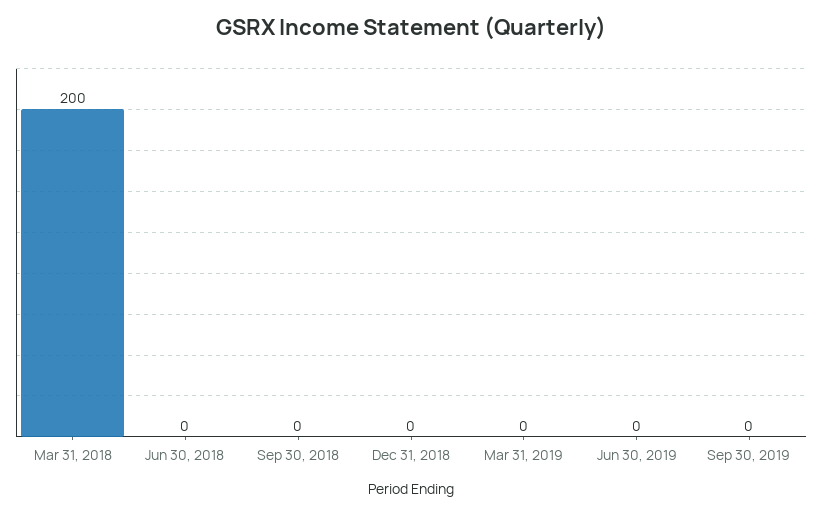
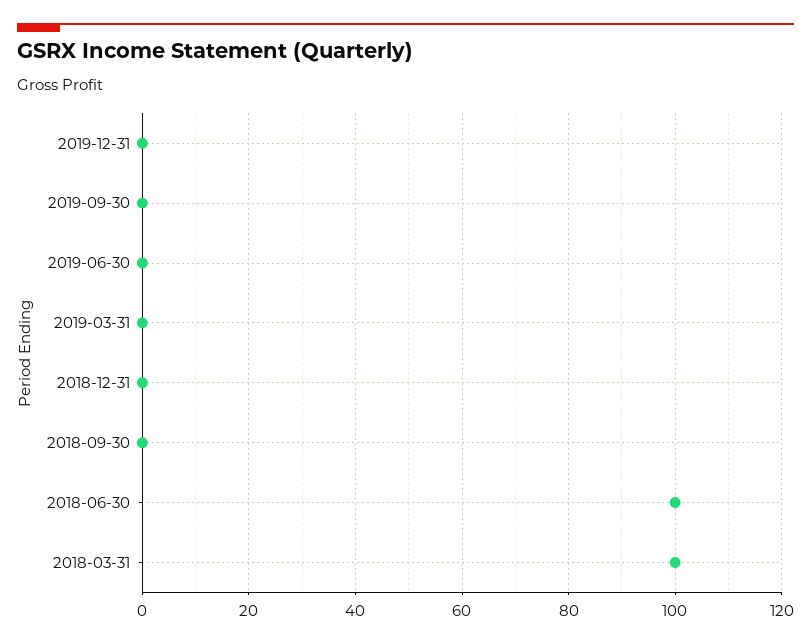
Mar 31, 2018: 200 -> 100
Jun 30, 2018: 0 -> 100
2019-12-31: none -> 0

